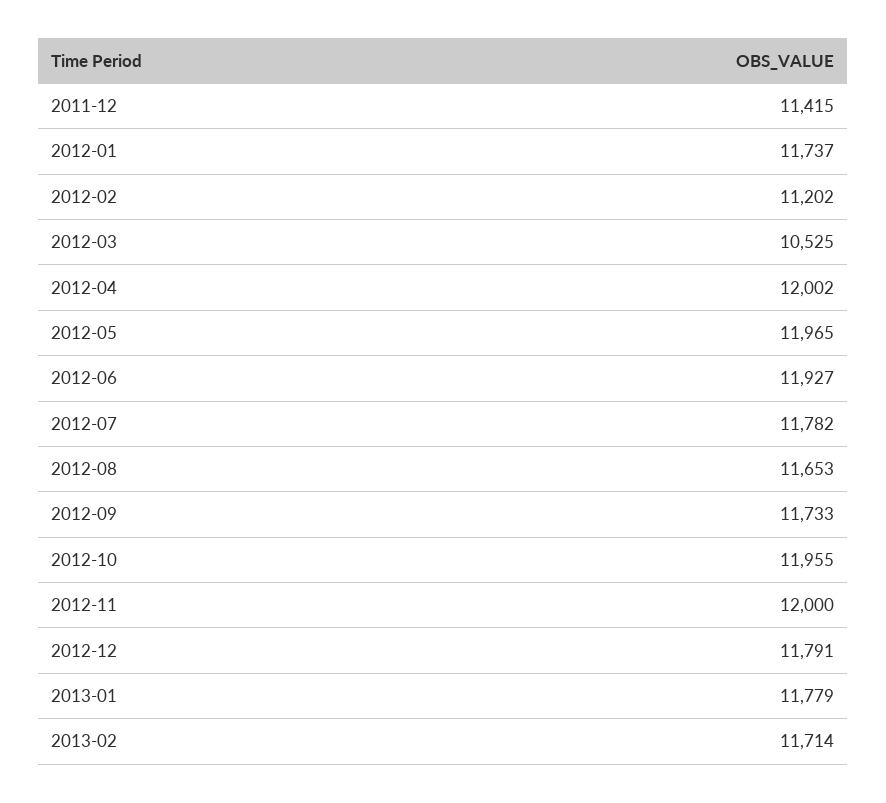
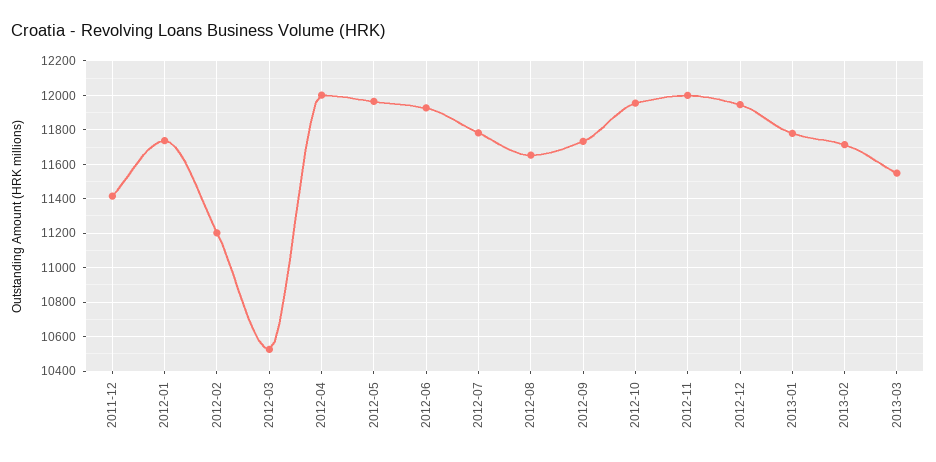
2012-12: 11791 -> 11950
2013-03: none -> 11550

